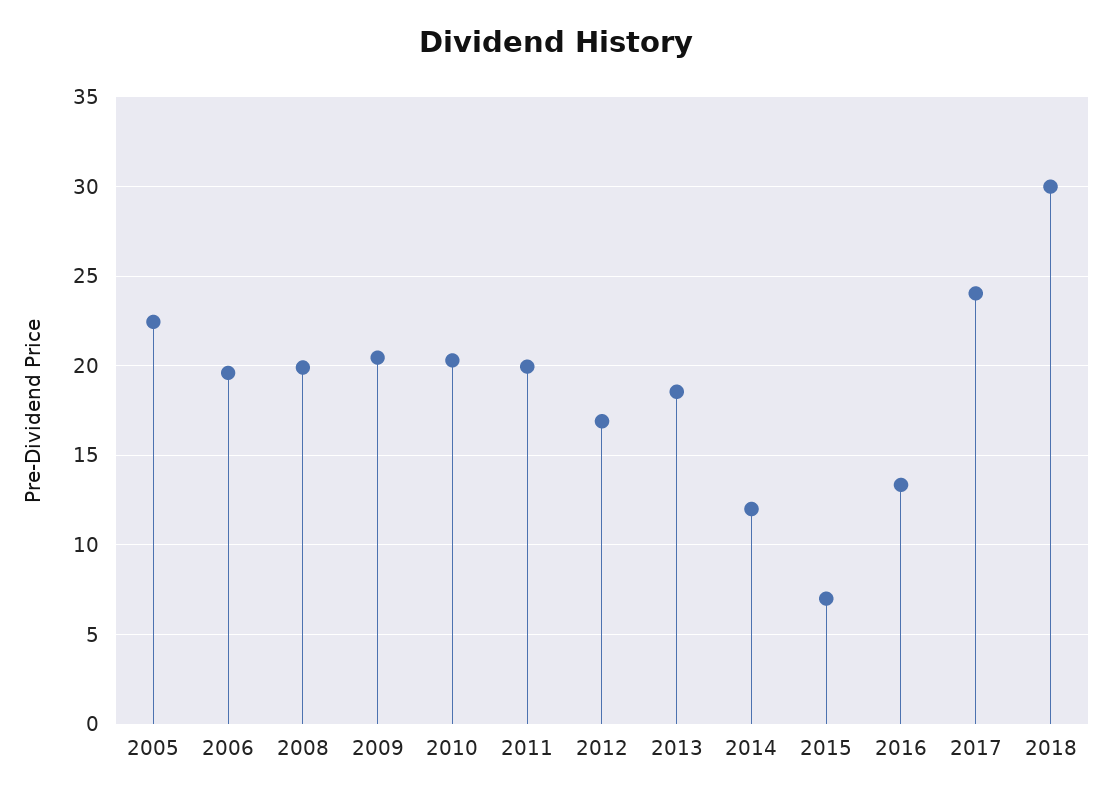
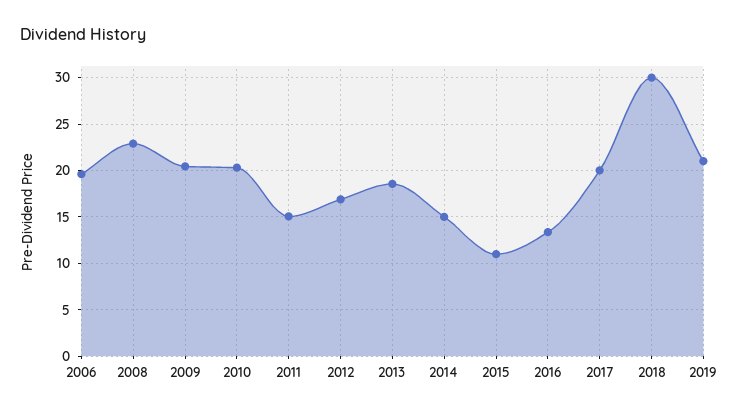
2005: 22.5 -> none
2008: 20 -> 23
2011: 20 -> 15
2014: 12 -> 15
2015: 7 -> 11
2017: 24 -> 20
2019: none -> 21

